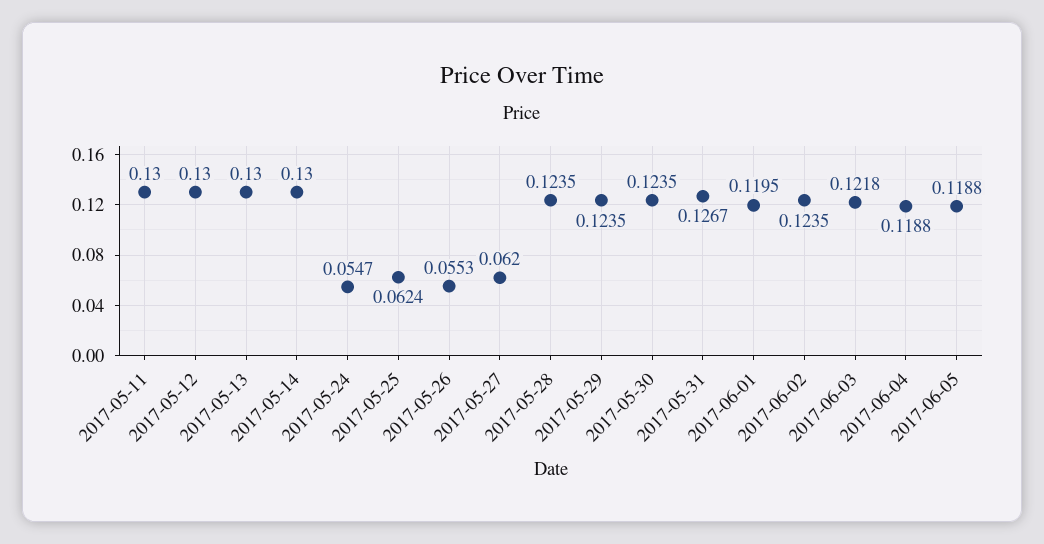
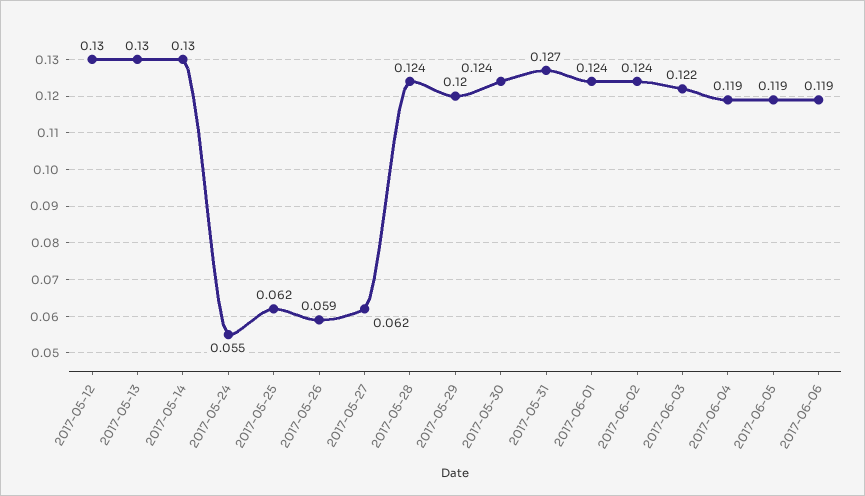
2017-05-11: 0.13 -> none
2017-05-26: 0.0553 -> 0.059
2017-05-29: 0.1235 -> 0.12
2017-06-01: 0.1195 -> 0.124
2017-06-06: none -> 0.119

